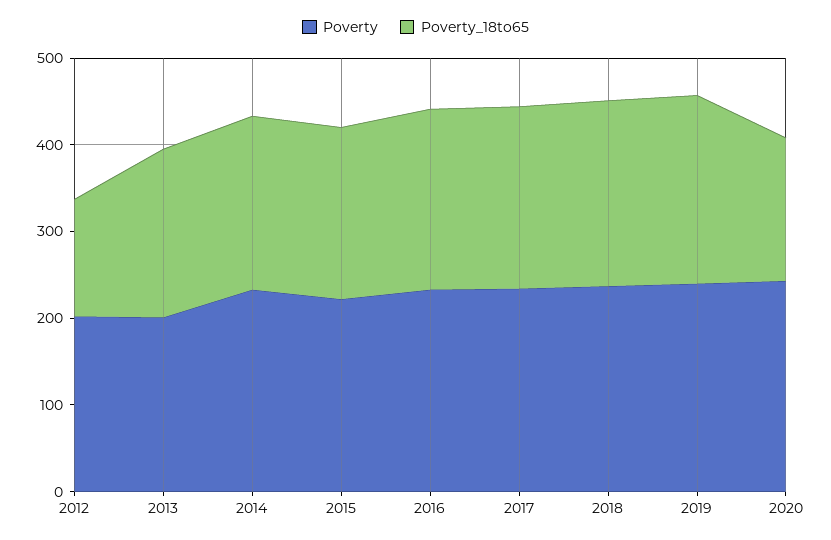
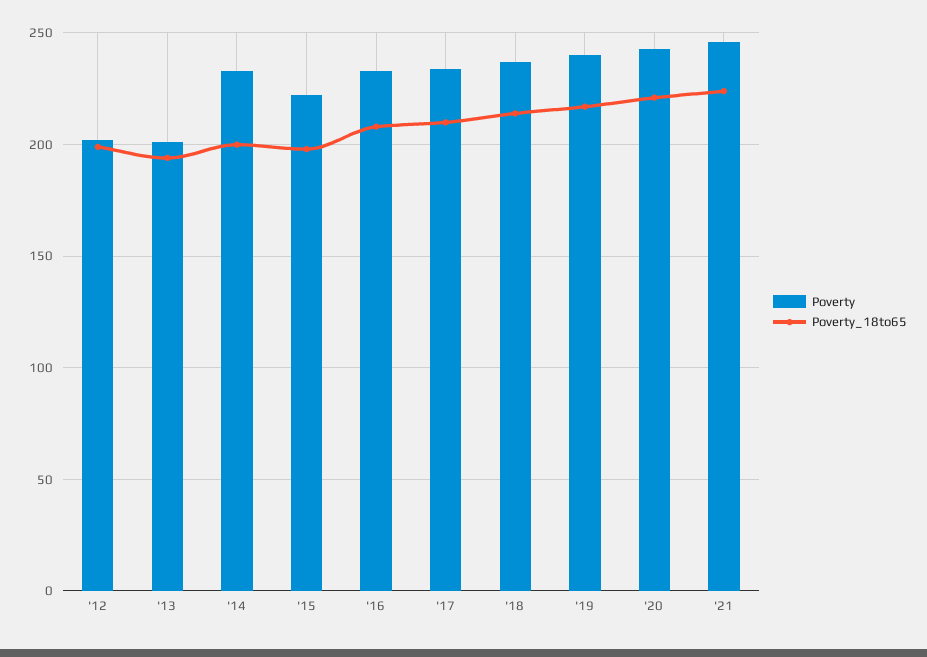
Poverty_18to65, 2012: 140 -> 200
Poverty_18to65, 2020: 160 -> 220
Poverty, '21: none -> 245
Poverty_18to65, '21: none -> 225

